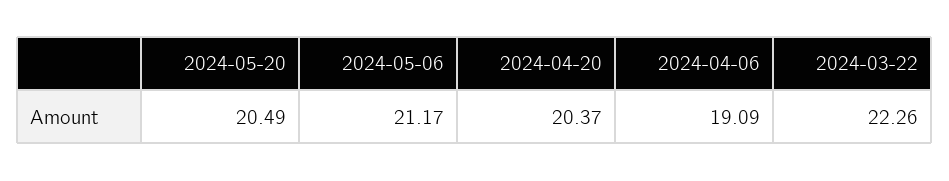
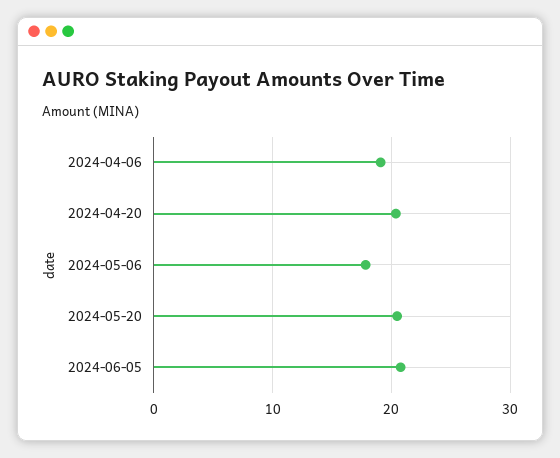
2024-05-06: 21.17 -> 18
2024-03-22: 22.26 -> none
2024-06-05: none -> 21

